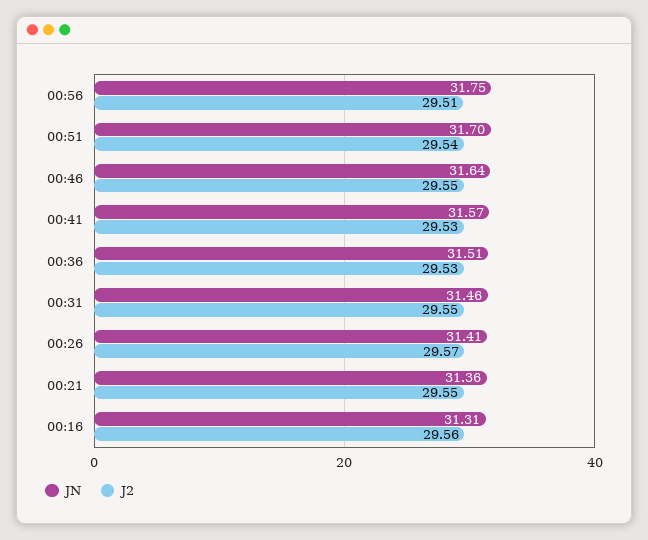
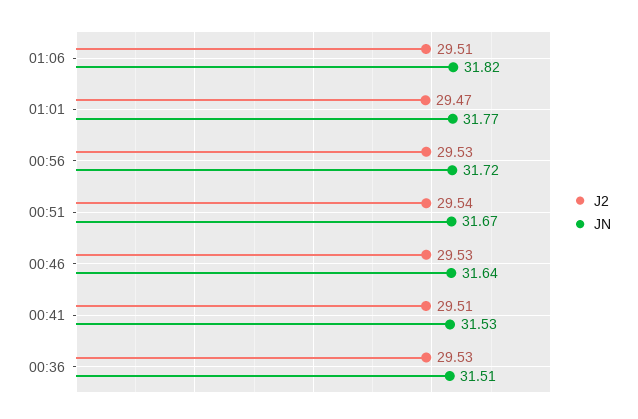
JN, 00:56: 31.75 -> 31.72
J2, 00:56: 29.51 -> 29.53
JN, 00:51: 31.7 -> 31.67
J2, 00:46: 29.55 -> 29.53
JN, 00:41: 31.57 -> 31.53
J2, 00:41: 29.53 -> 29.51
JN, 00:31: 31.46 -> none
J2, 00:31: 29.55 -> none
JN, 00:26: 31.41 -> none
J2, 00:26: 29.57 -> none
JN, 00:21: 31.36 -> none
J2, 00:21: 29.55 -> none
JN, 00:16: 31.31 -> none
J2, 00:16: 29.56 -> none
J2, 01:06: none -> 29.51
JN, 01:06: none -> 31.82
J2, 01:01: none -> 29.47
JN, 01:01: none -> 31.77

